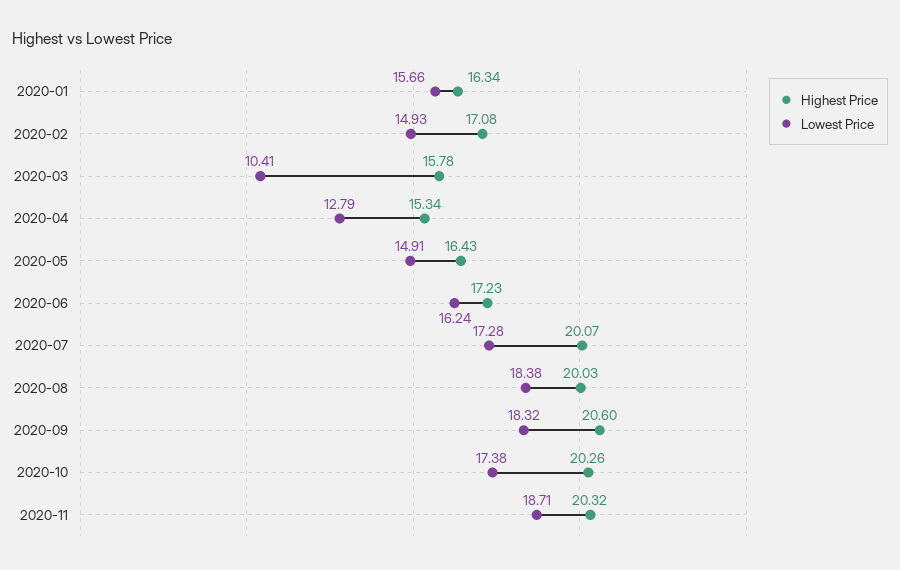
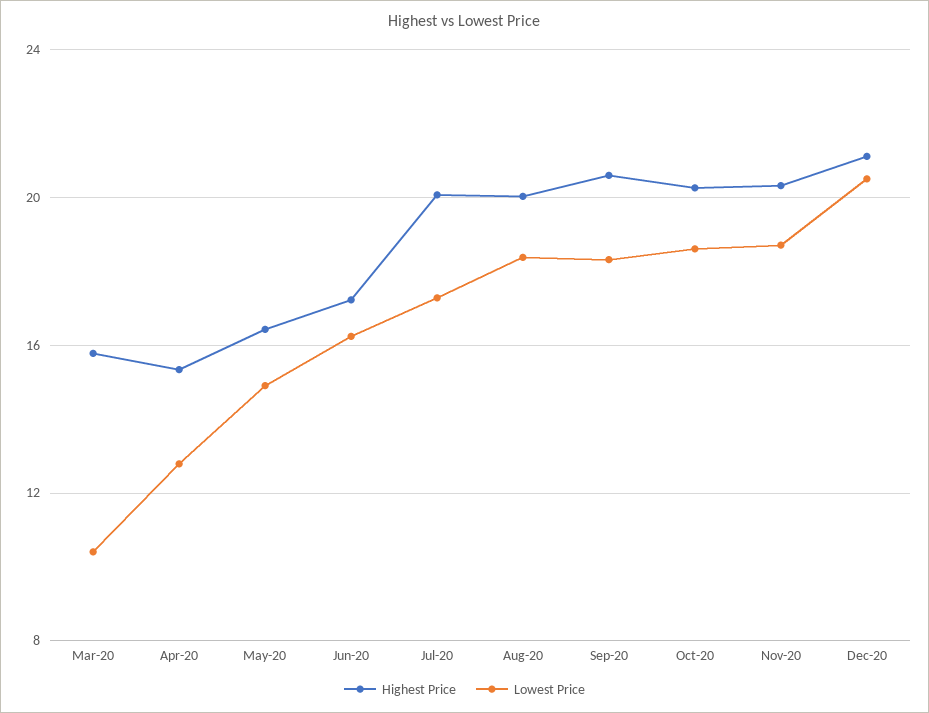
Highest Price, 2020-01: 16.34 -> none
Lowest Price, 2020-01: 15.66 -> none
Highest Price, 2020-02: 17.08 -> none
Lowest Price, 2020-02: 14.93 -> none
Lowest Price, 2020-10: 17.38 -> 18.5
Highest Price, Dec-20: none -> 21
Lowest Price, Dec-20: none -> 20.5

